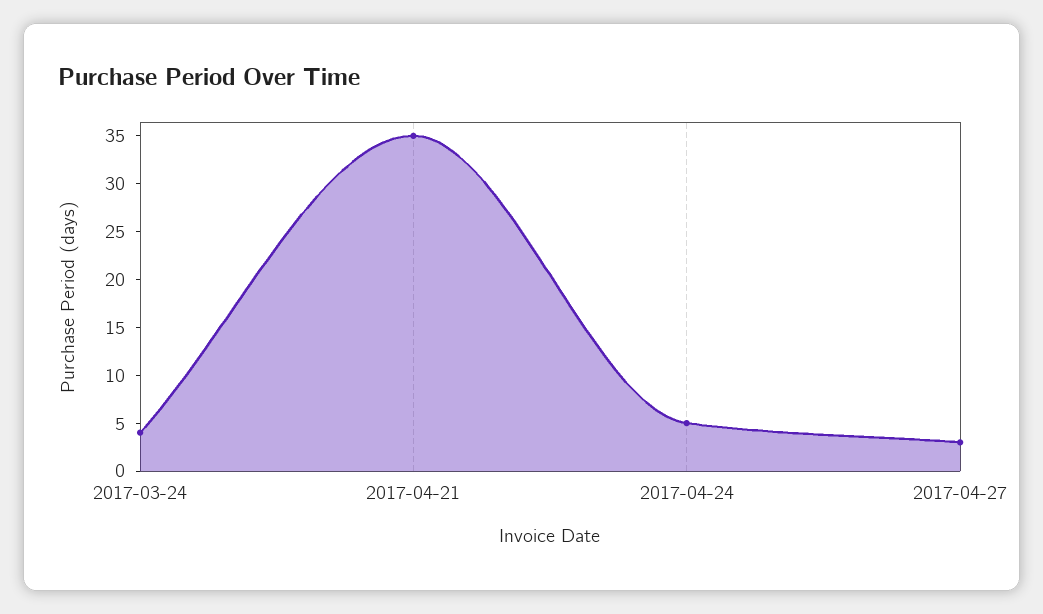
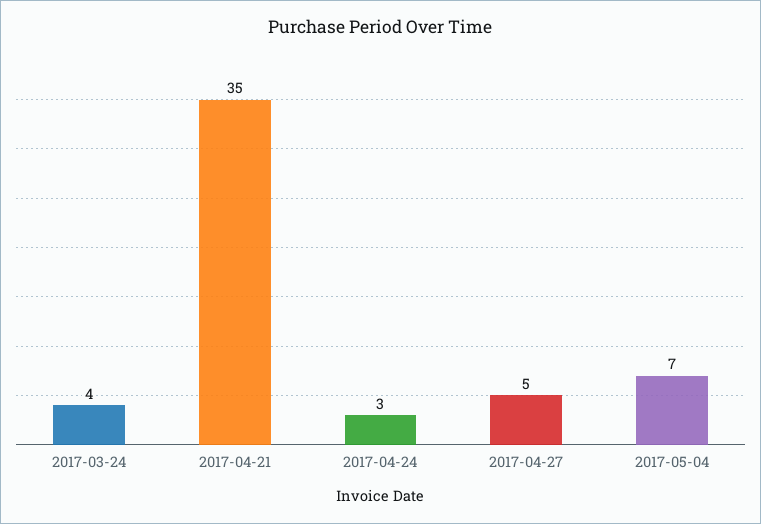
2017-04-24: 5 -> 3
2017-04-27: 3 -> 5
2017-05-04: none -> 7

